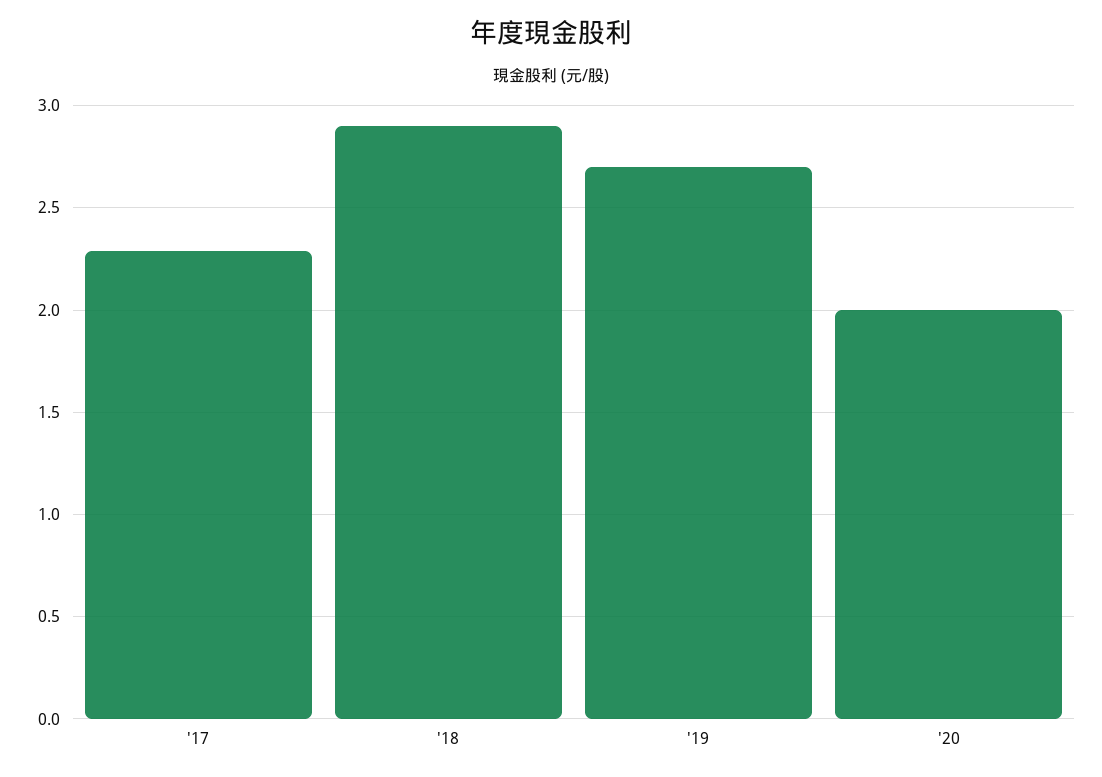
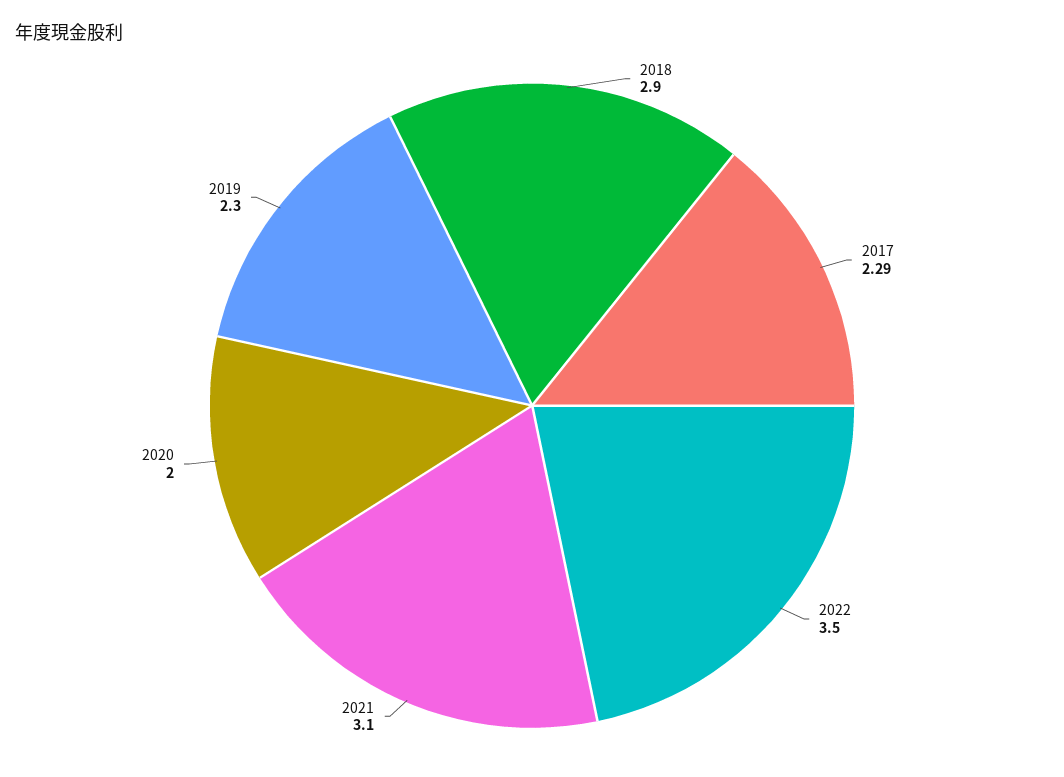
'19: 2.7 -> 2.3
2022: none -> 3.5
2021: none -> 3.1

